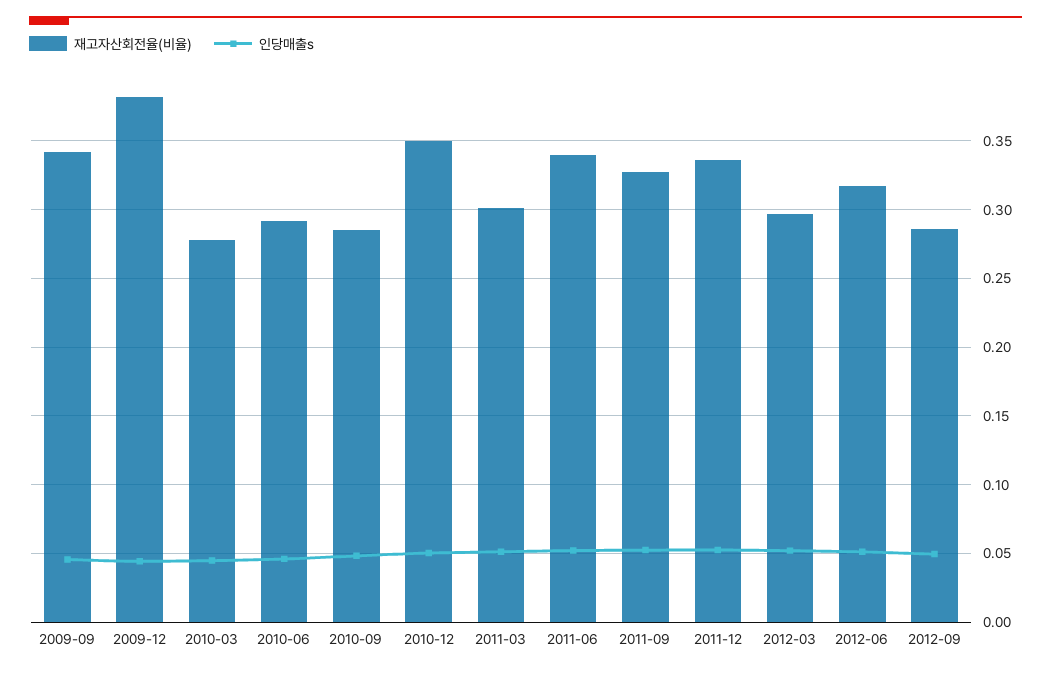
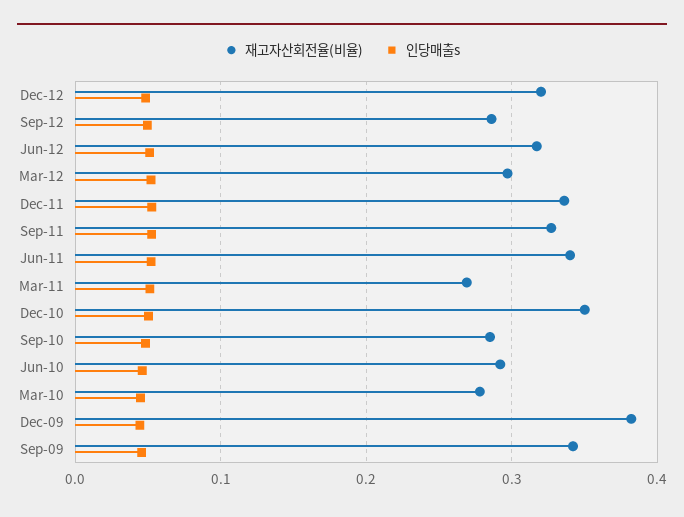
재고자산회전율(비율), 2011-03: 0.3 -> 0.27
재고자산회전율(비율), Dec-12: none -> 0.32
인당매출s, Dec-12: none -> 0.05

